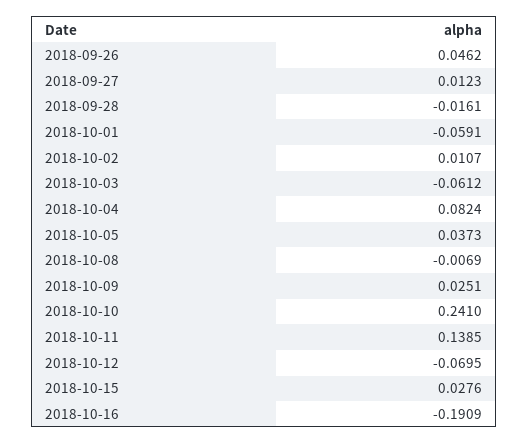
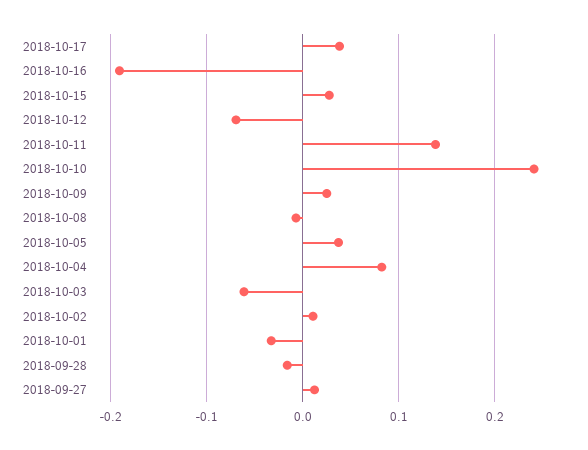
2018-09-26: 0.0462 -> none
2018-10-01: -0.0591 -> -0.03
2018-10-17: none -> 0.04

